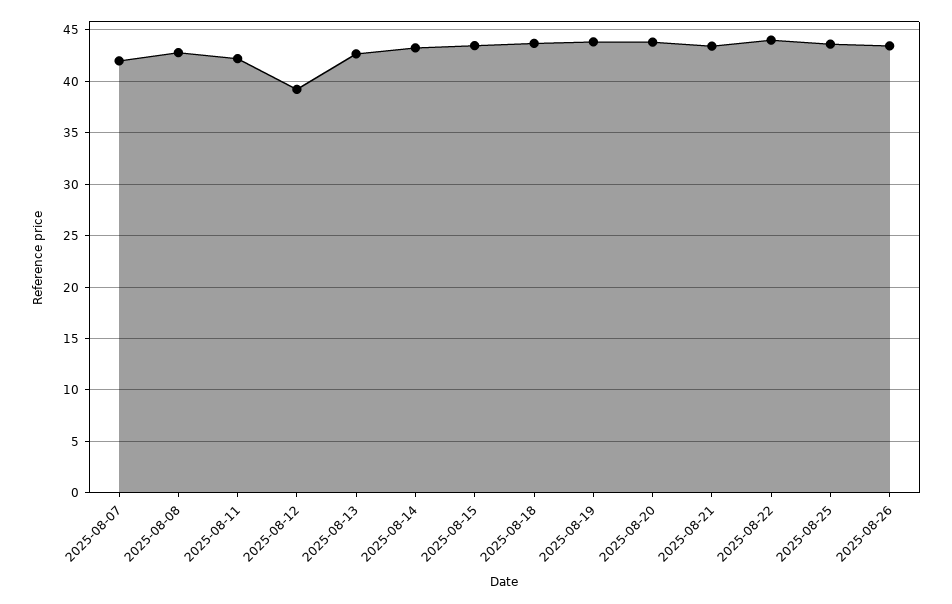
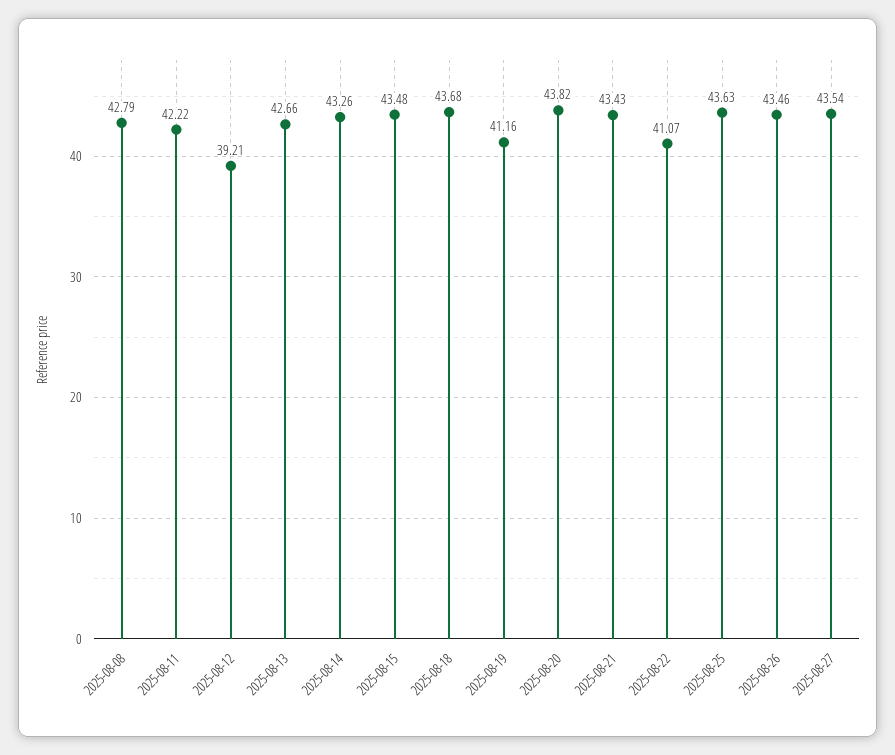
2025-08-07: 42 -> none
2025-08-19: 44 -> 41.16
2025-08-22: 44 -> 41.07
2025-08-27: none -> 43.54

